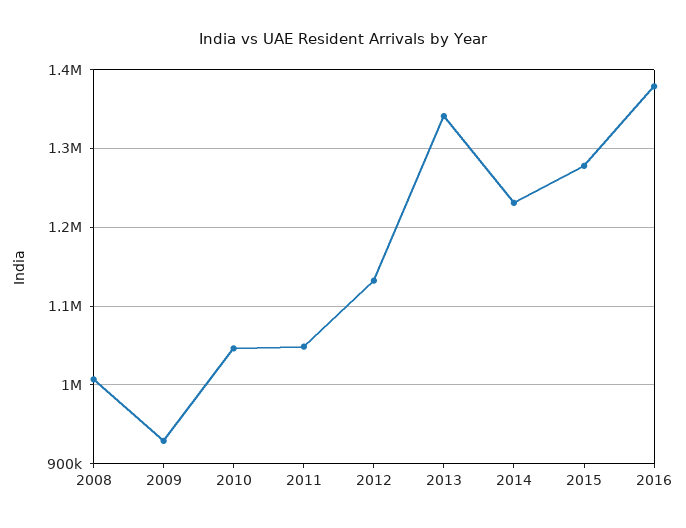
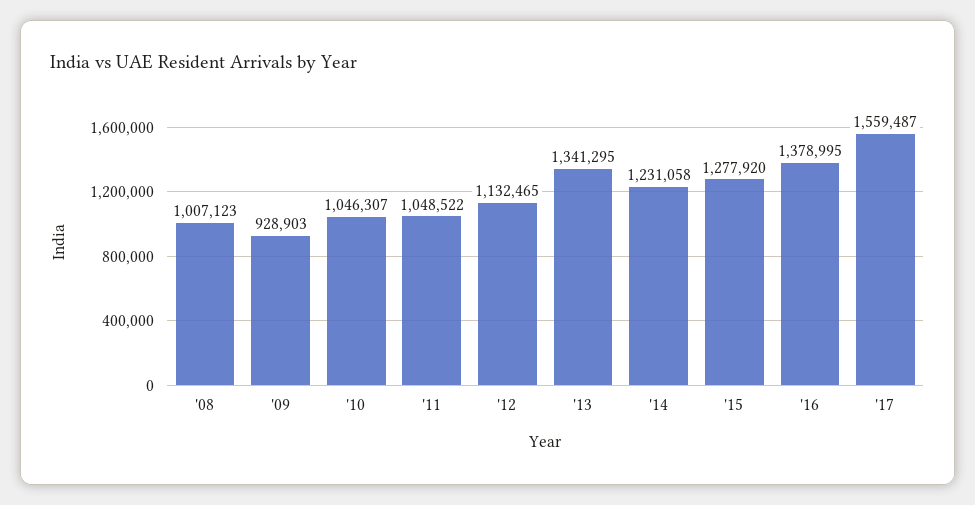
'17: none -> 1559487

